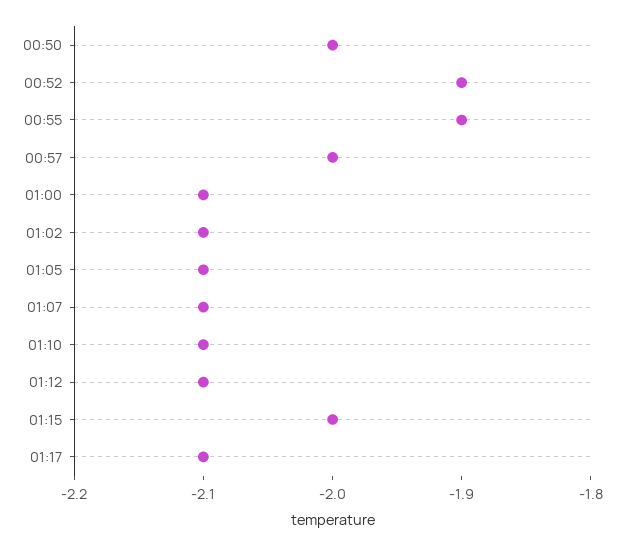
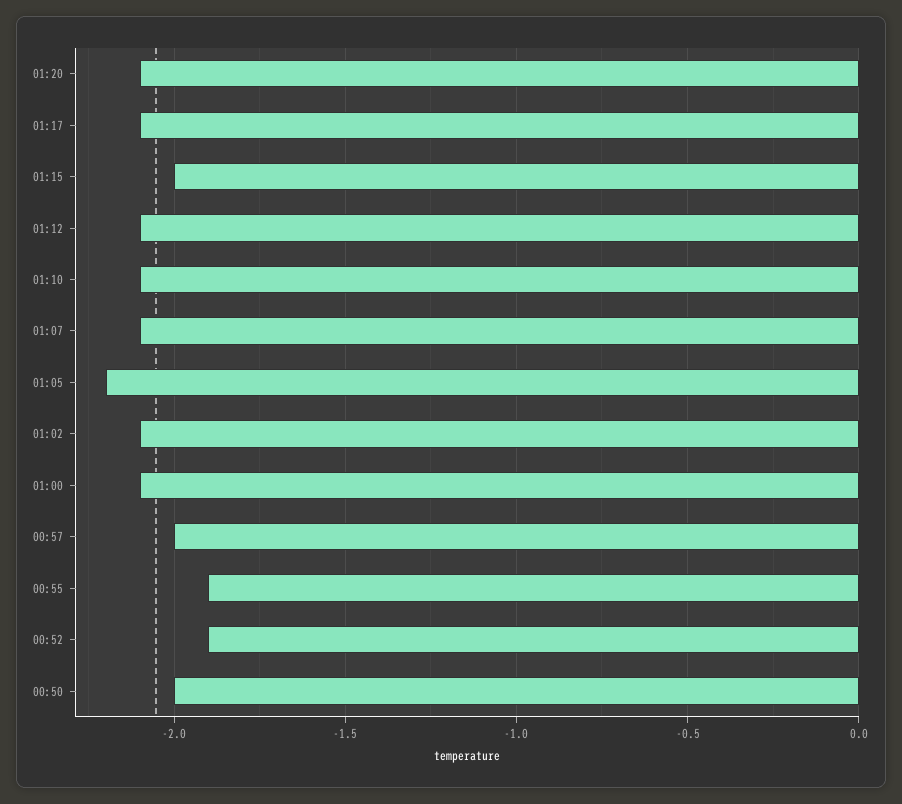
01:05: -2.1 -> -2.2
01:20: none -> -2.1

